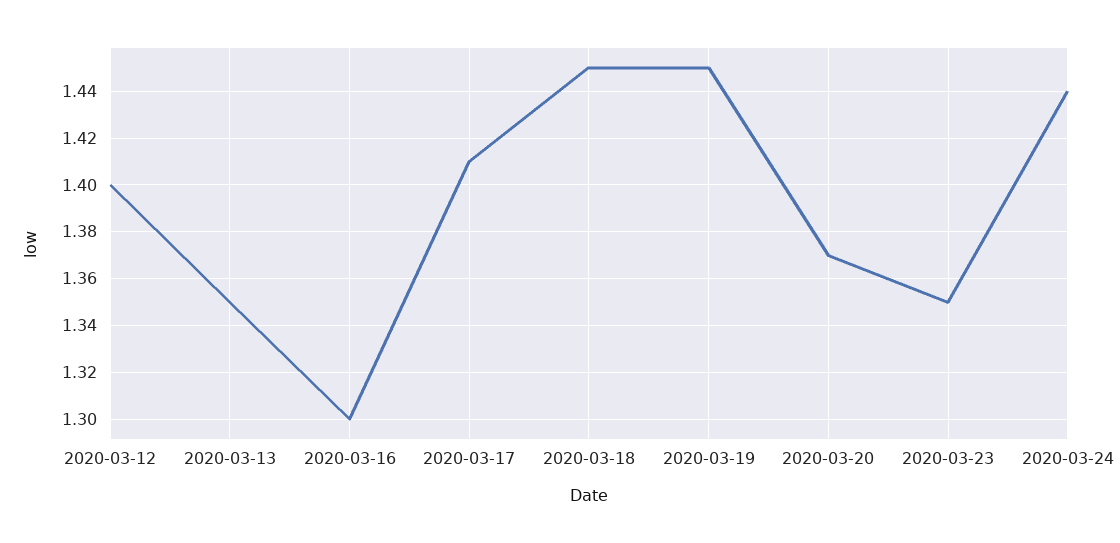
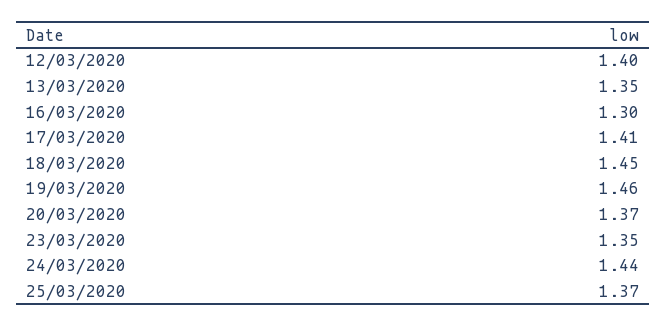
2020-03-19: 1.45 -> 1.46
25/03/2020: none -> 1.37

